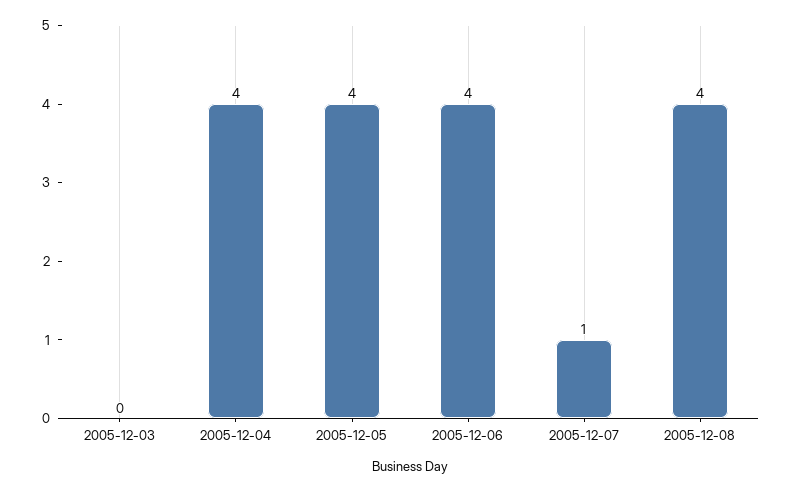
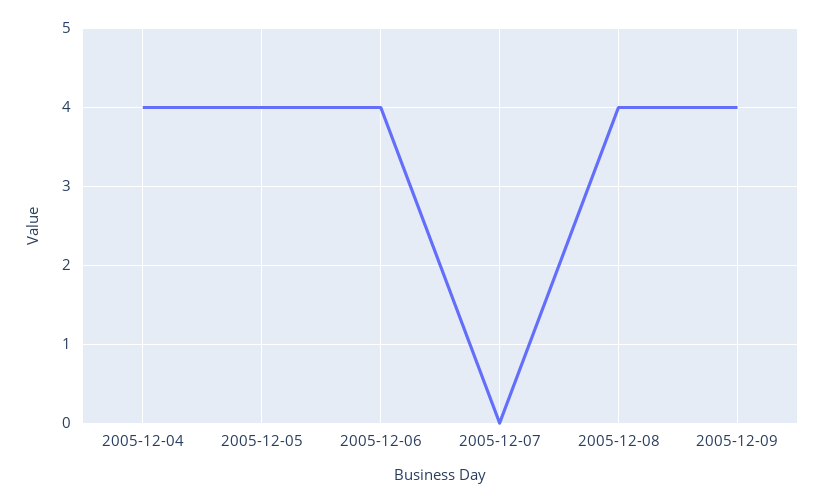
2005-12-03: 0 -> none
2005-12-07: 1 -> 0
2005-12-09: none -> 4

